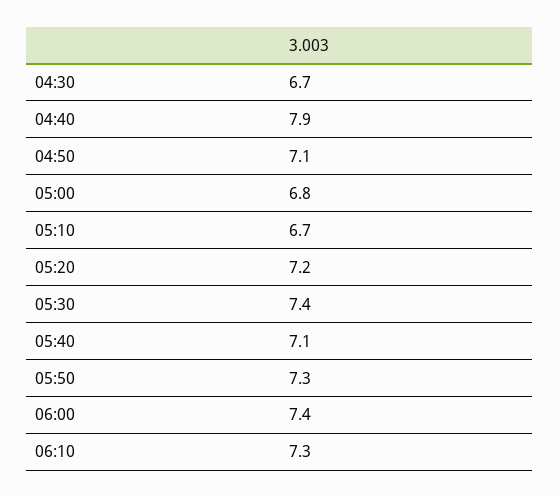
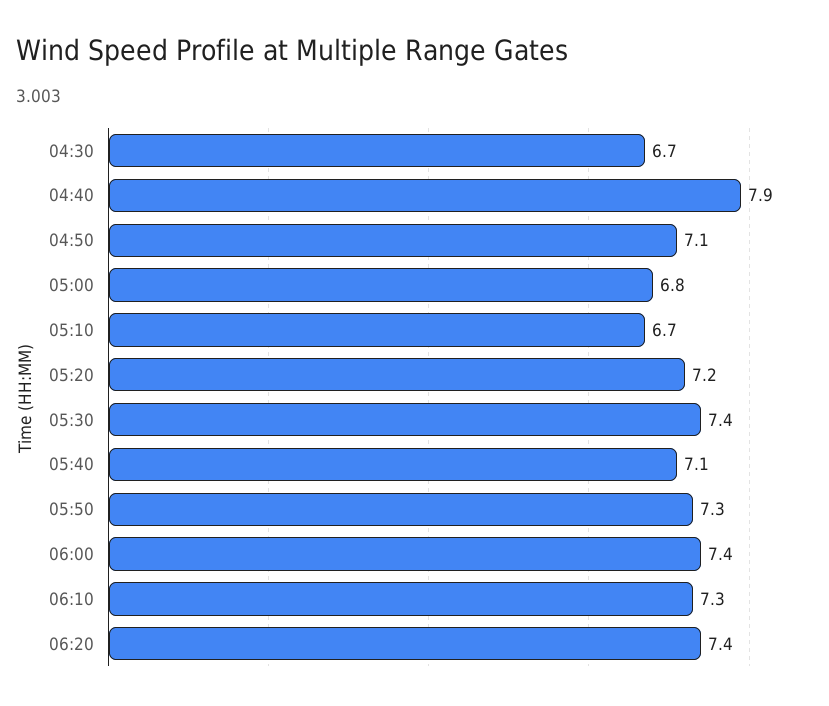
06:20: none -> 7.4

